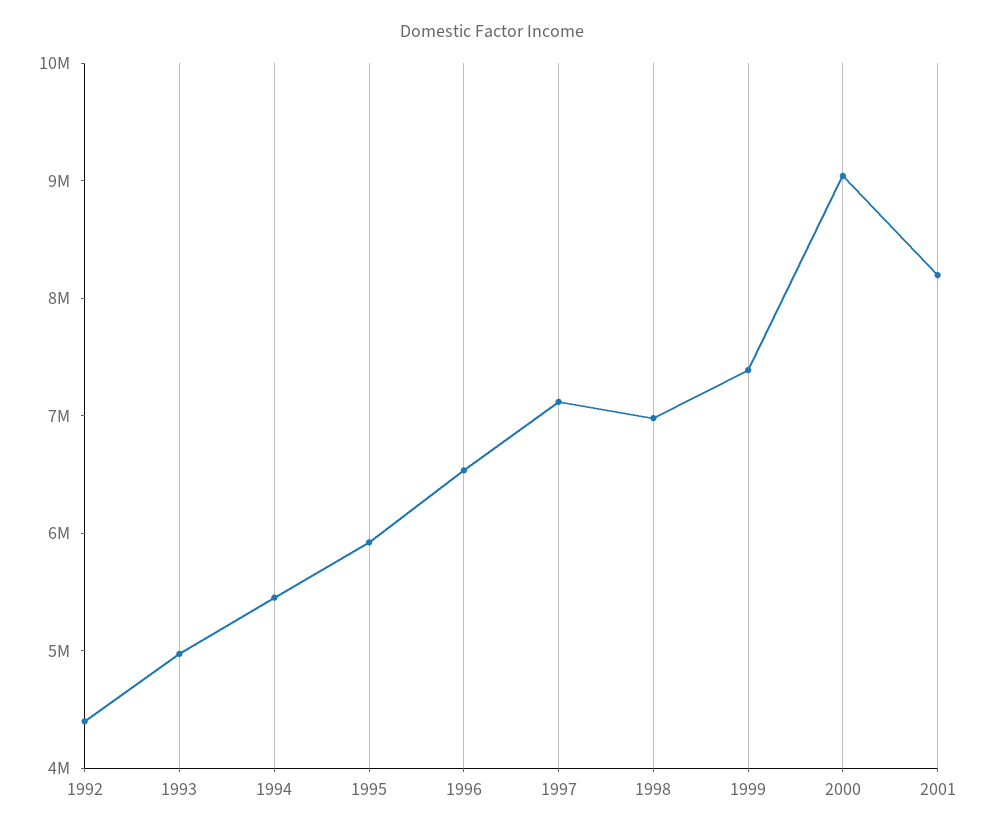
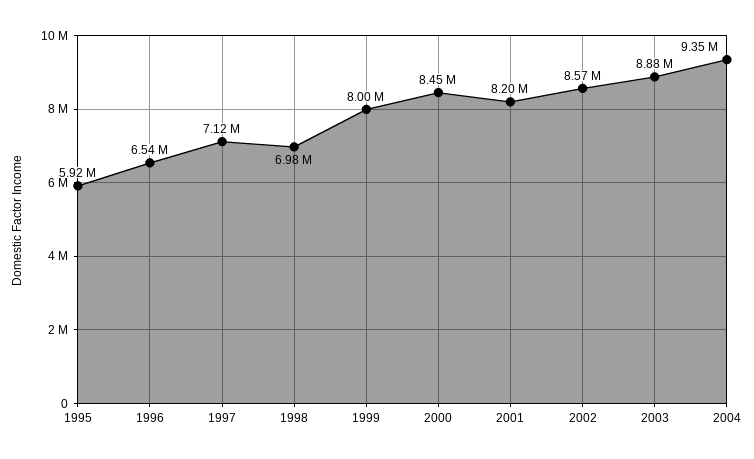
1992: 4400000 -> none
1993: 5000000 -> none
1994: 5400000 -> none
1999: 7400000 -> 8000000
2000: 9000000 -> 8450000
2002: none -> 8570000
2003: none -> 8880000
2004: none -> 9350000

